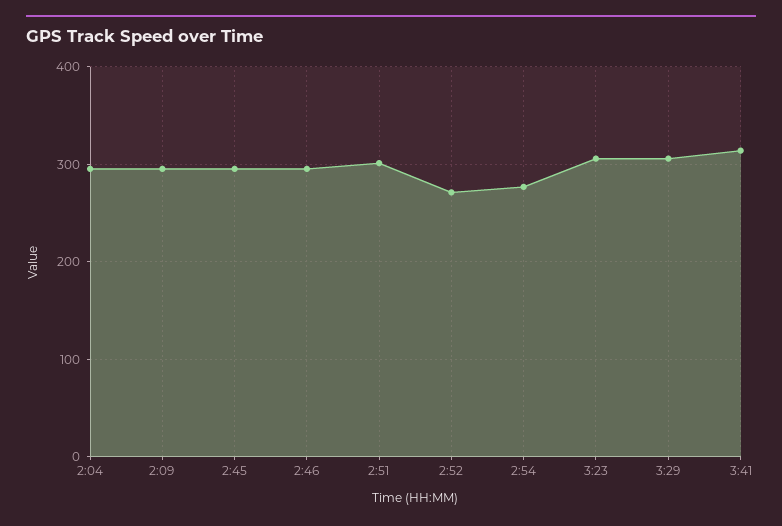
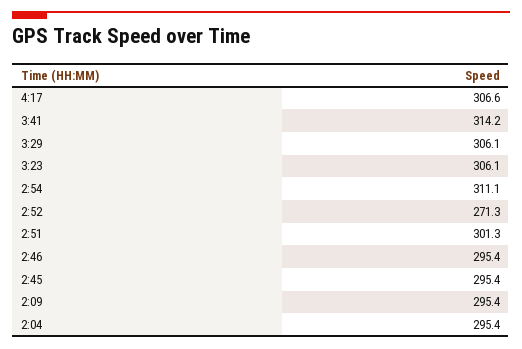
2:54: 280 -> 311.1
4:17: none -> 306.6

